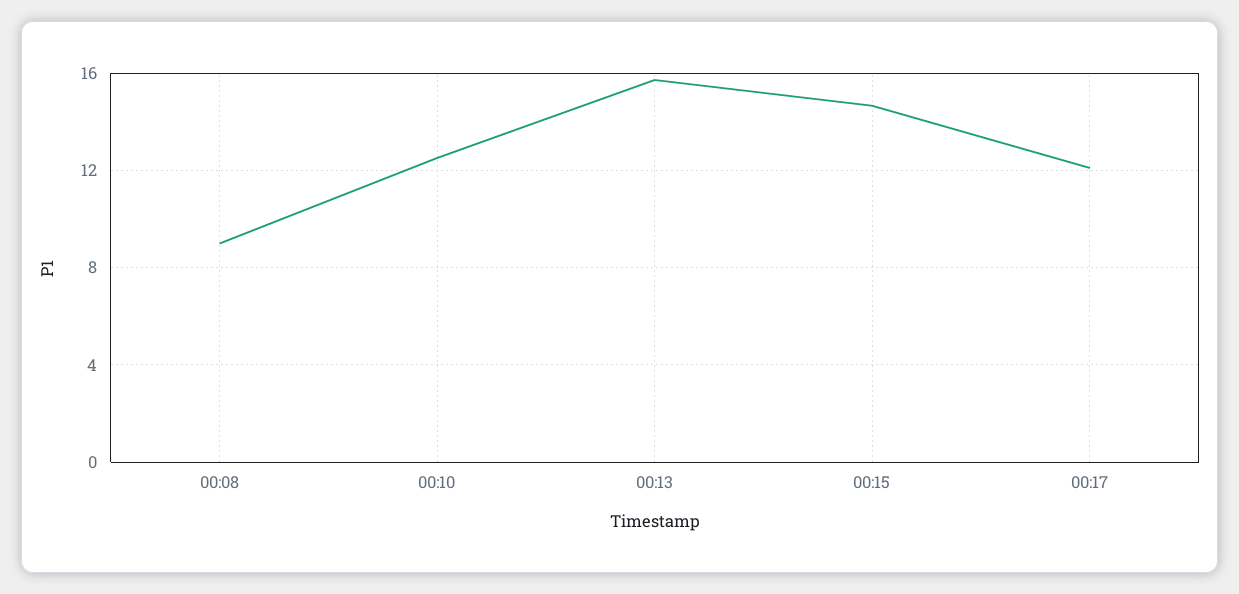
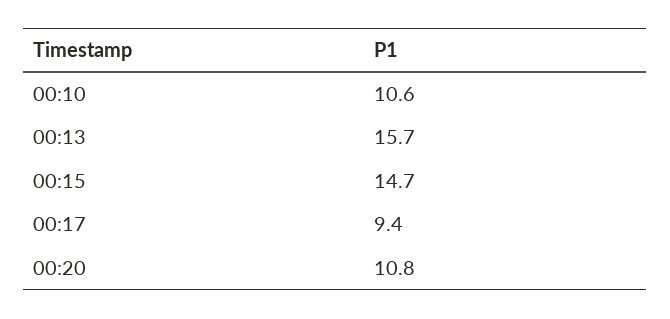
00:08: 9 -> none
00:10: 12.5 -> 10.6
00:17: 12 -> 9.4
00:20: none -> 10.8

